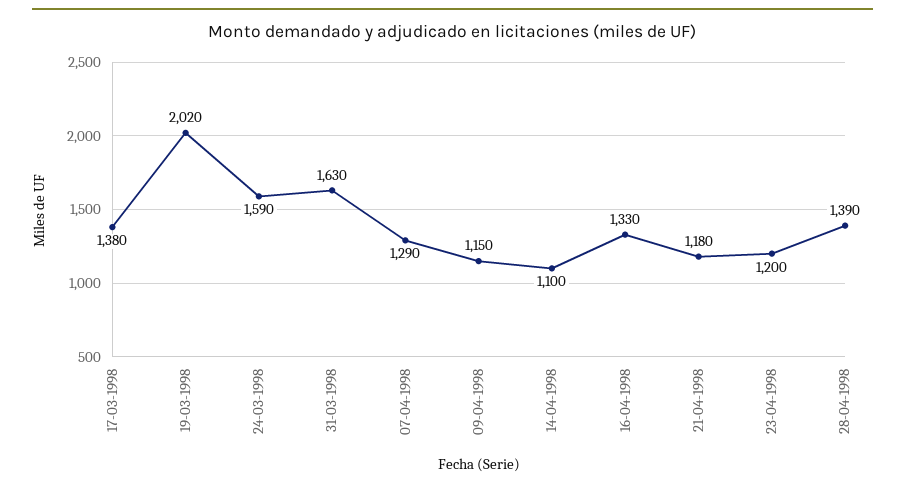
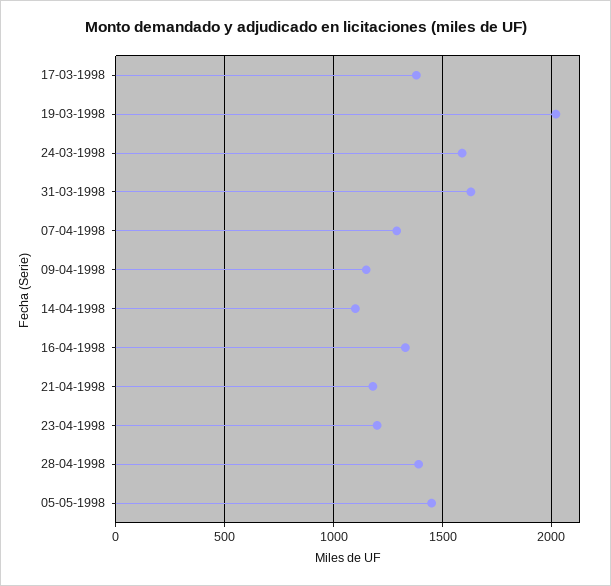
05-05-1998: none -> 1450

